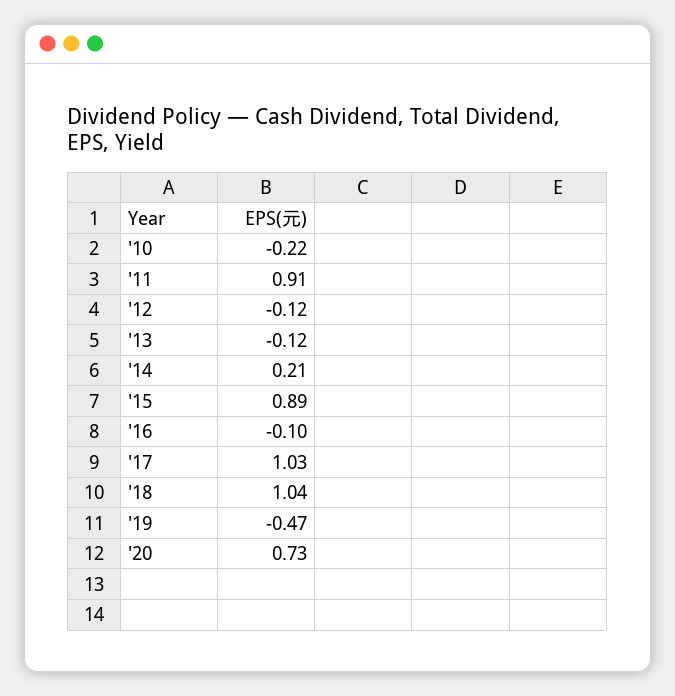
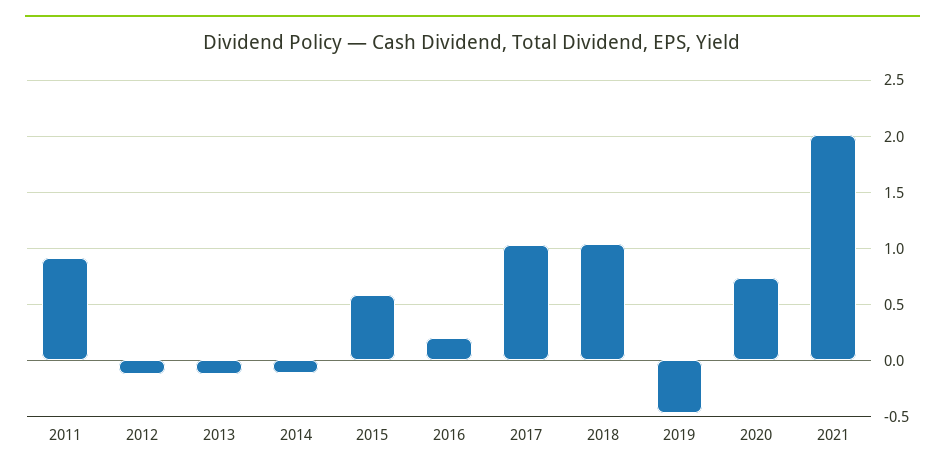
'10: -0.22 -> none
'14: 0.21 -> -0.1
'15: 0.89 -> 0.6
'16: -0.1 -> 0.2
2021: none -> 2

